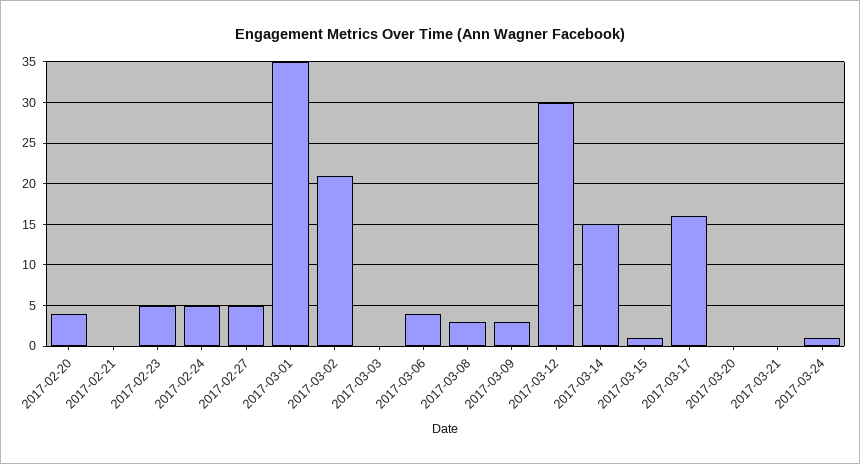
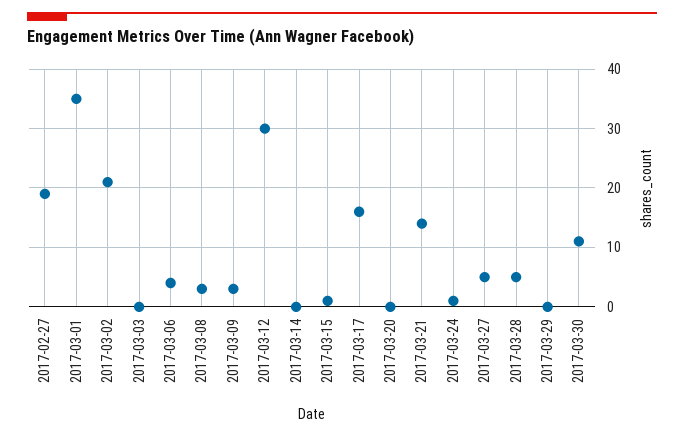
2017-02-20: 4 -> none
2017-02-21: 0 -> none
2017-02-23: 5 -> none
2017-02-24: 5 -> none
2017-02-27: 5 -> 20
2017-03-14: 15 -> 0
2017-03-21: 0 -> 15
2017-03-27: none -> 5
2017-03-28: none -> 5
2017-03-29: none -> 0
2017-03-30: none -> 10

